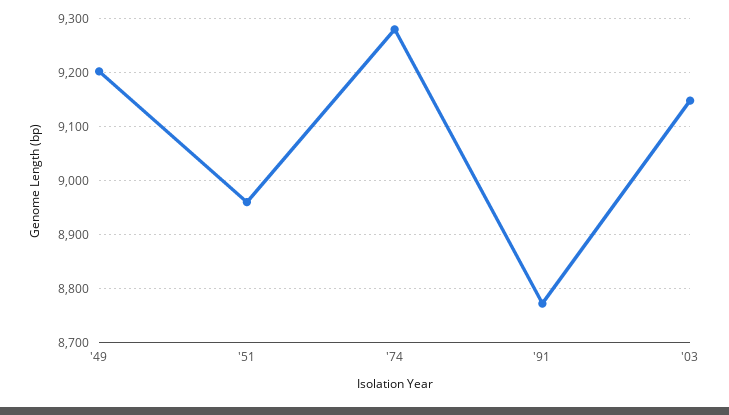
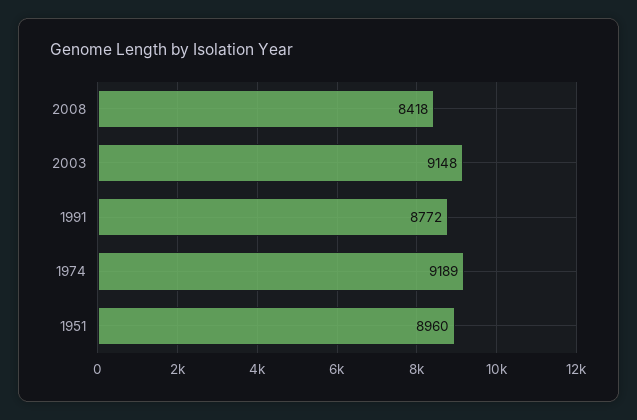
'49: 9200 -> none
'74: 9280 -> 9189
2008: none -> 8418

